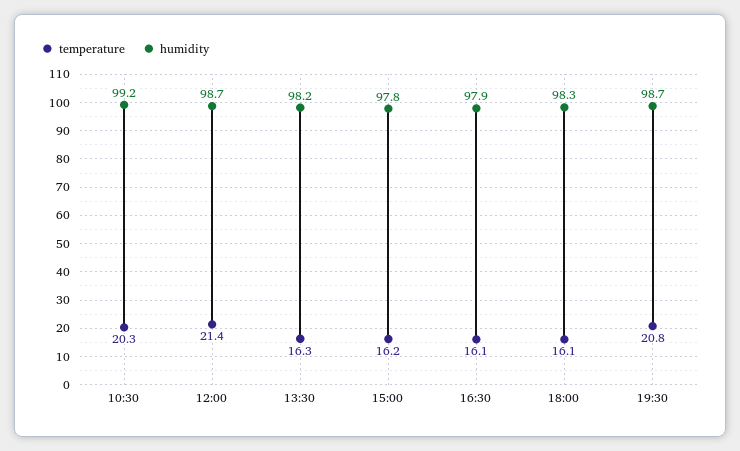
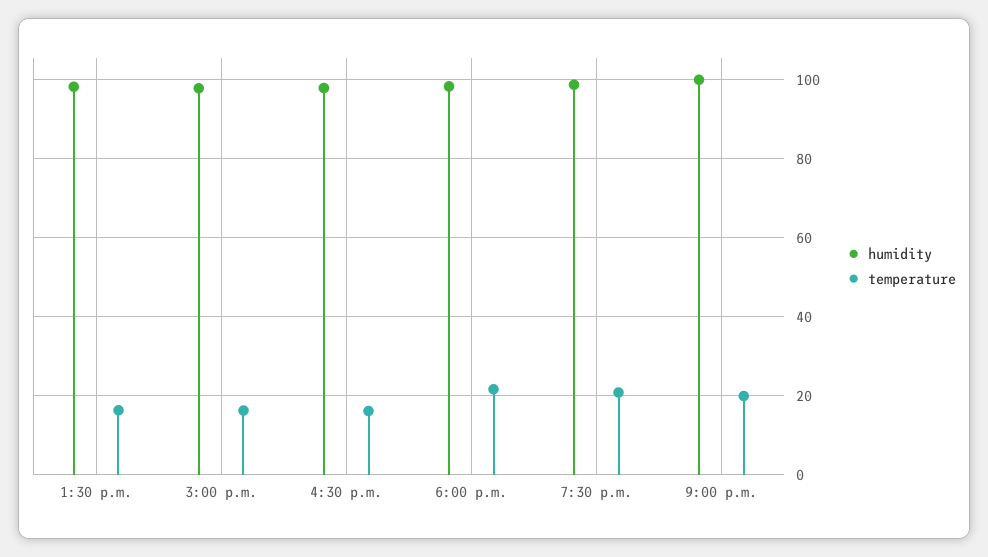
temperature, 10:30: 20.3 -> none
humidity, 10:30: 99.2 -> none
temperature, 12:00: 21.4 -> none
humidity, 12:00: 98.7 -> none
temperature, 18:00: 16.1 -> 22
humidity, 9:00 p.m.: none -> 100
temperature, 9:00 p.m.: none -> 20

